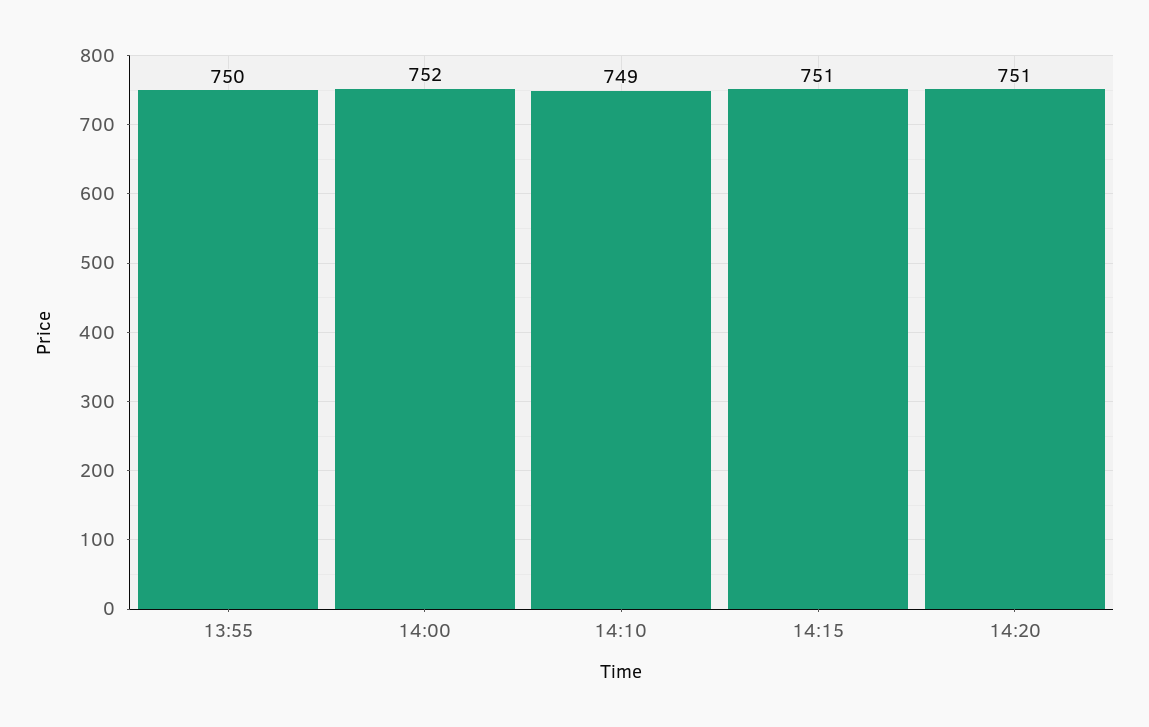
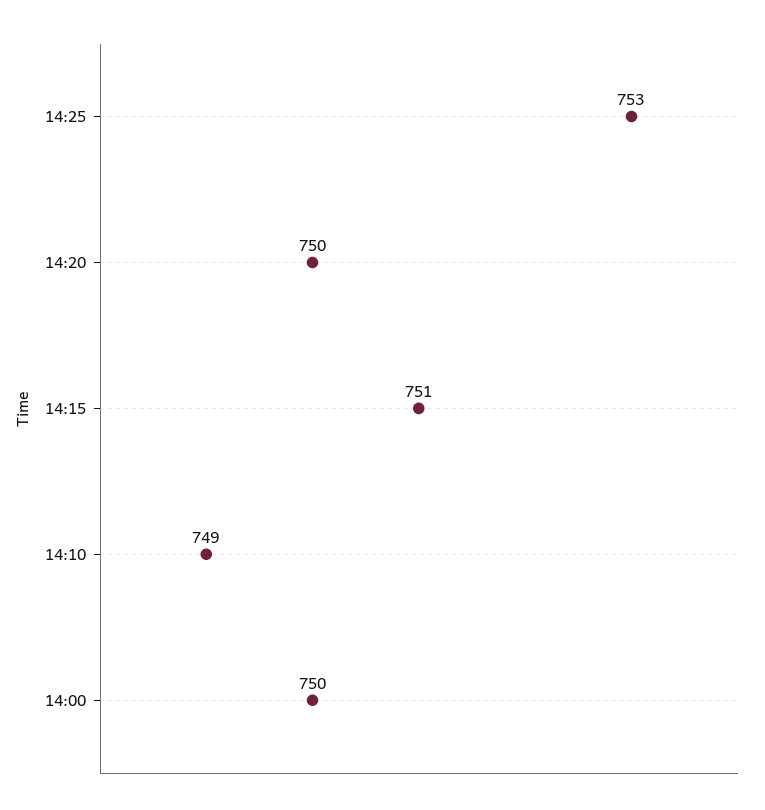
13:55: 750 -> none
14:00: 752 -> 750
14:20: 751 -> 750
14:25: none -> 753

